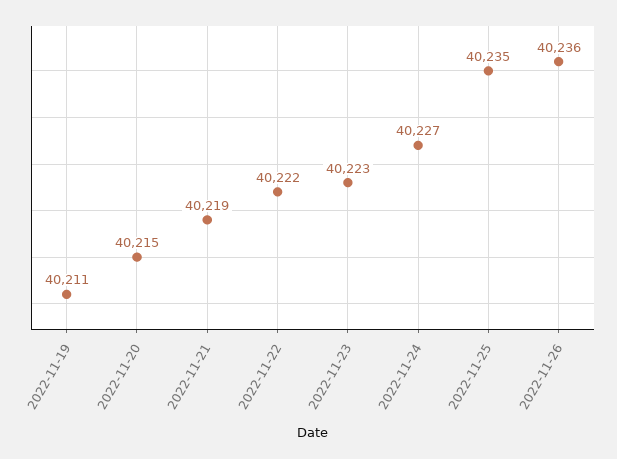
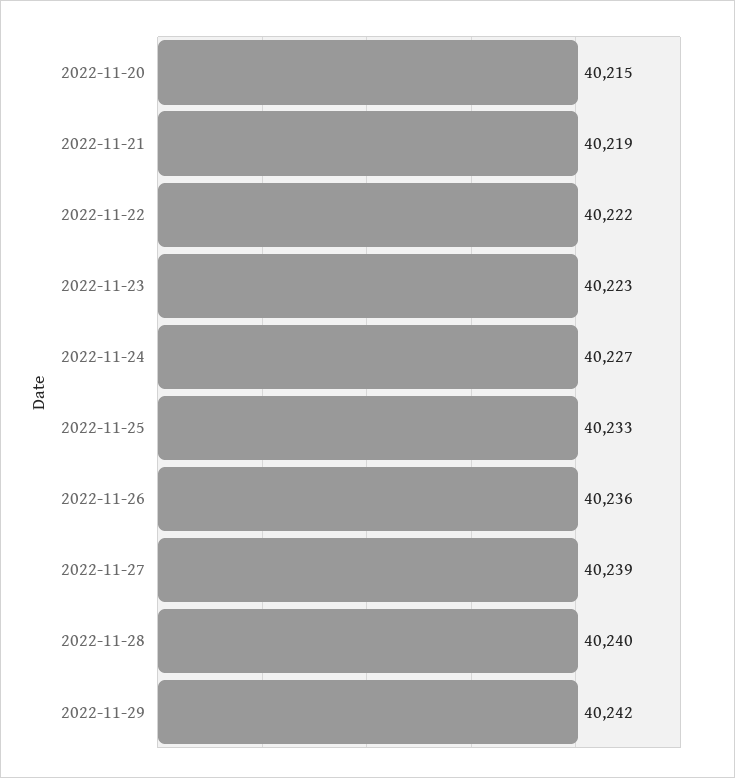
2022-11-19: 40211 -> none
2022-11-25: 40235 -> 40233
2022-11-27: none -> 40239
2022-11-28: none -> 40240
2022-11-29: none -> 40242

